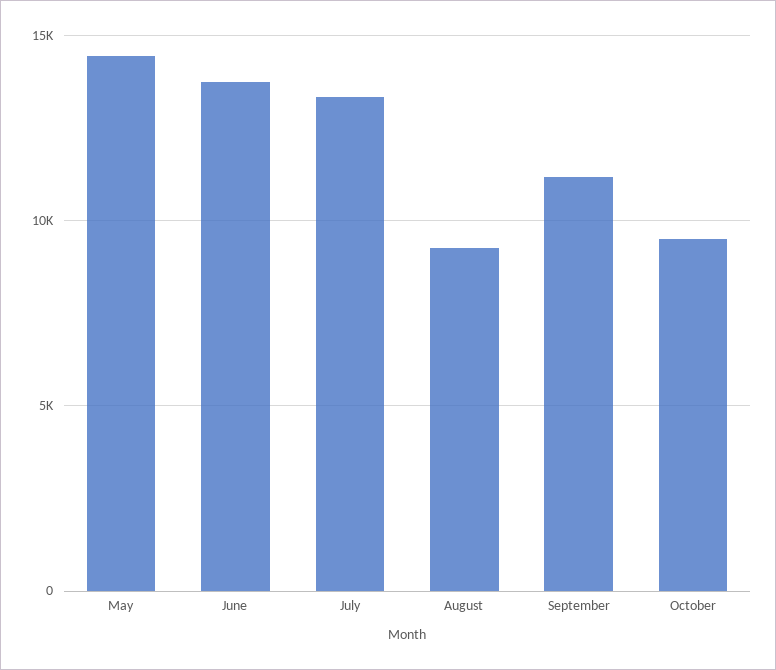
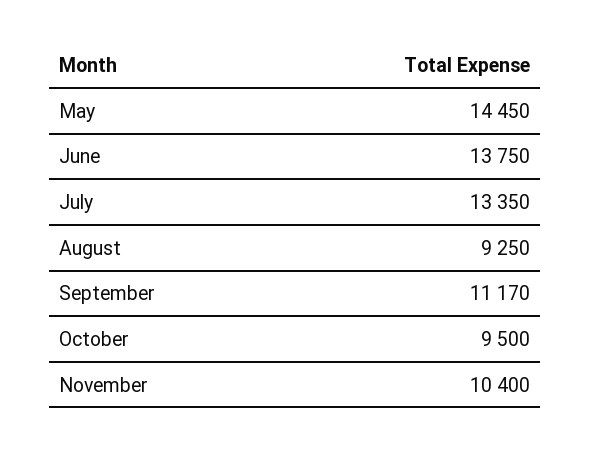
November: none -> 10400

